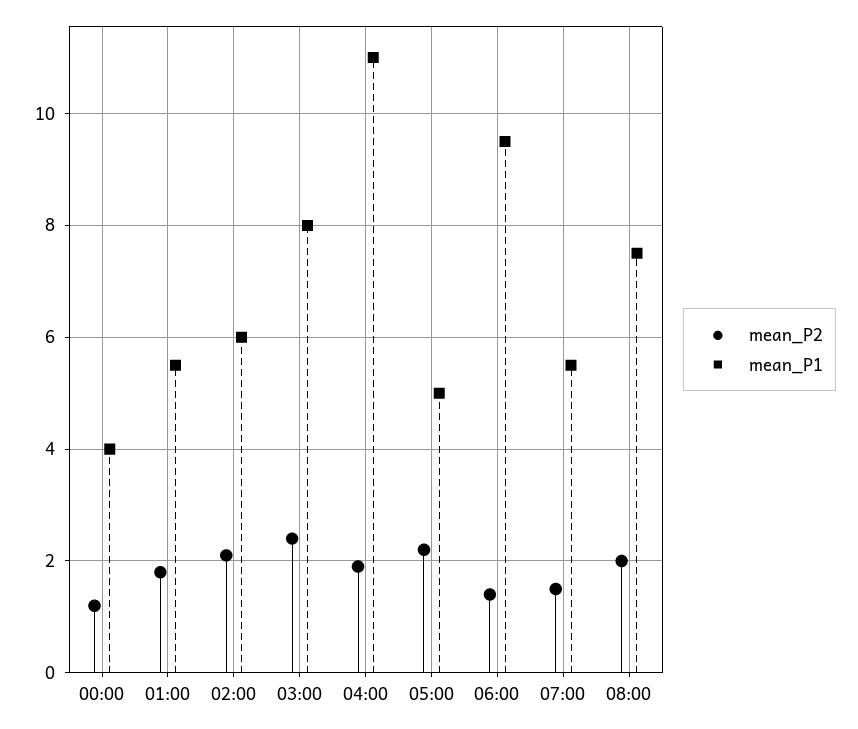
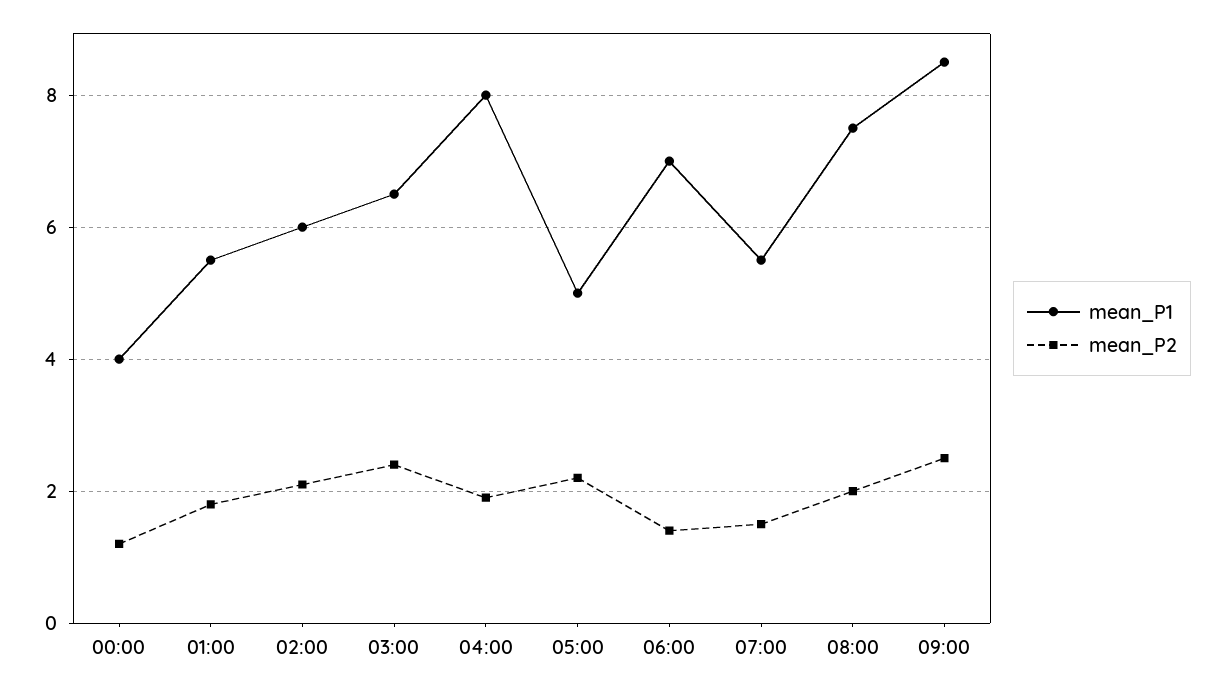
mean_P1, 03:00: 8 -> 6.5
mean_P1, 04:00: 11 -> 8
mean_P1, 06:00: 9.5 -> 7
mean_P1, 09:00: none -> 8.5
mean_P2, 09:00: none -> 2.5

